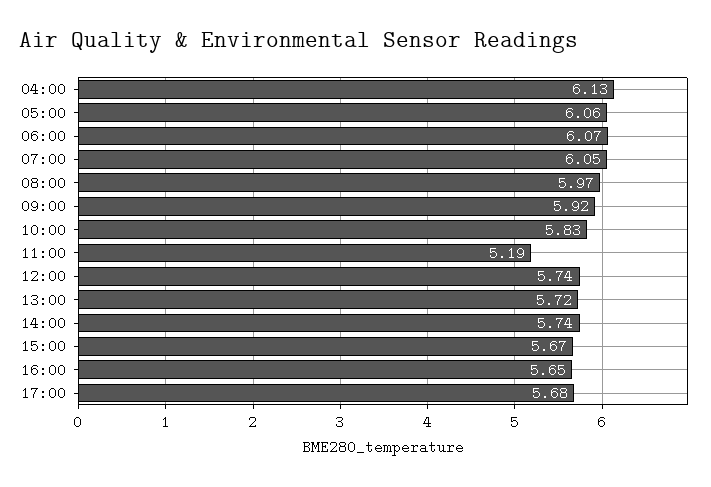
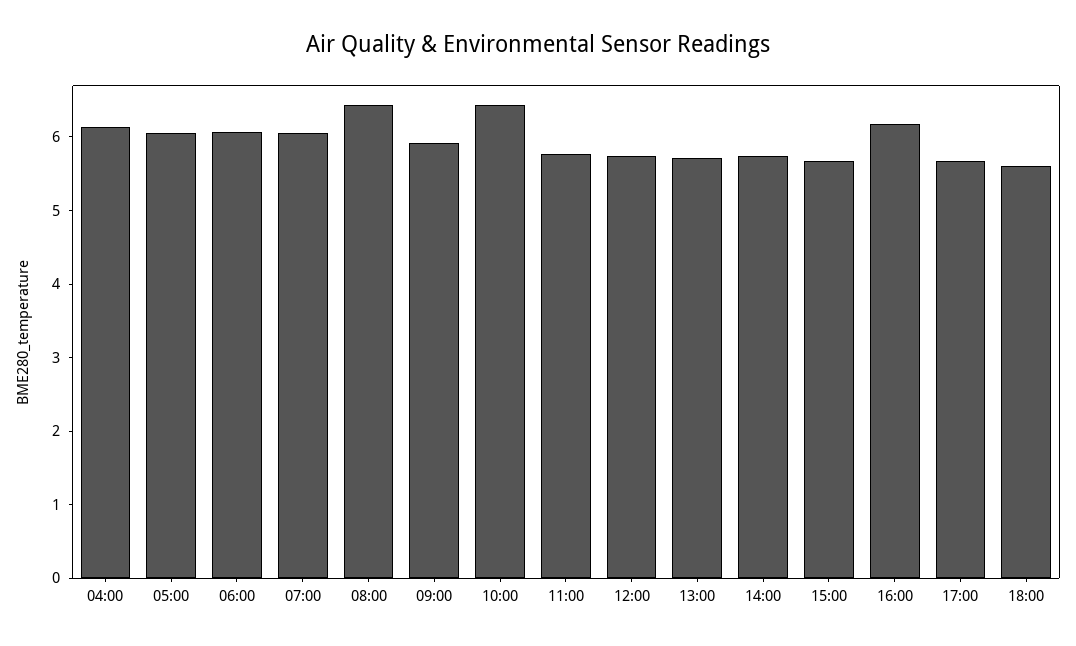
08:00: 5.97 -> 6.4
10:00: 5.83 -> 6.4
11:00: 5.19 -> 5.8
16:00: 5.65 -> 6.2
18:00: none -> 5.6

